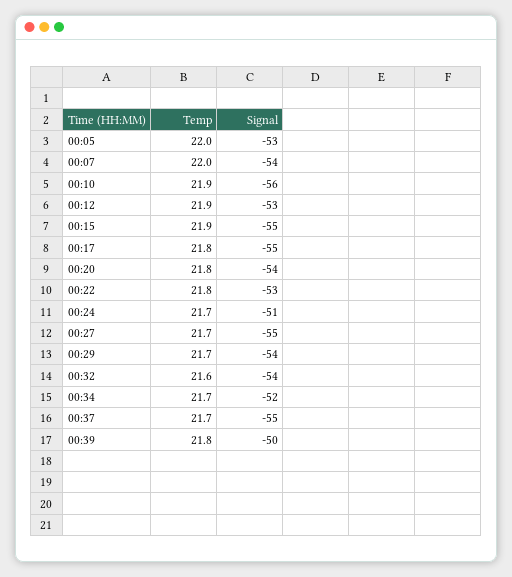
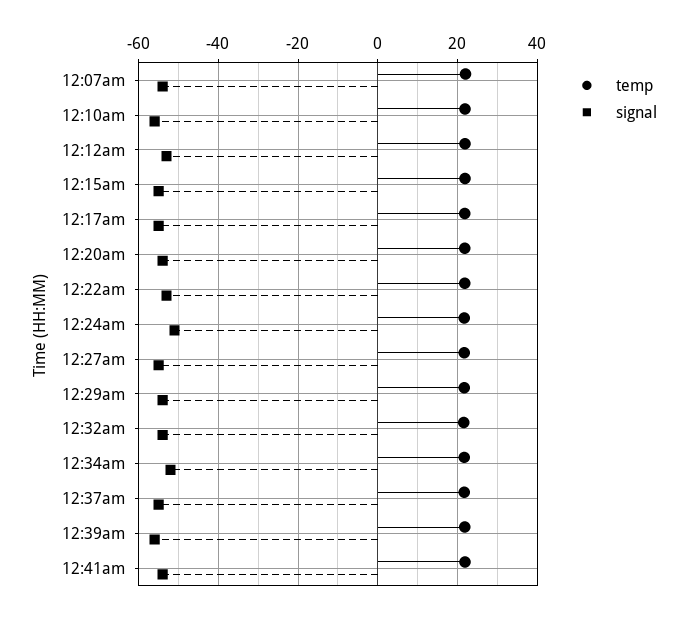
Temp, 00:05: 22 -> none
Signal, 00:05: -53 -> none
Signal, 00:39: -50 -> -56
Temp, 12:41am: none -> 22
Signal, 12:41am: none -> -54

